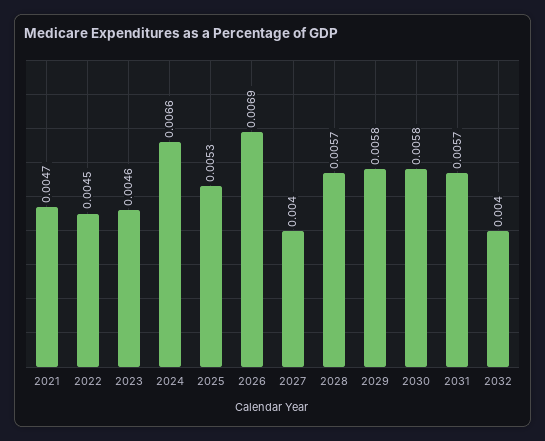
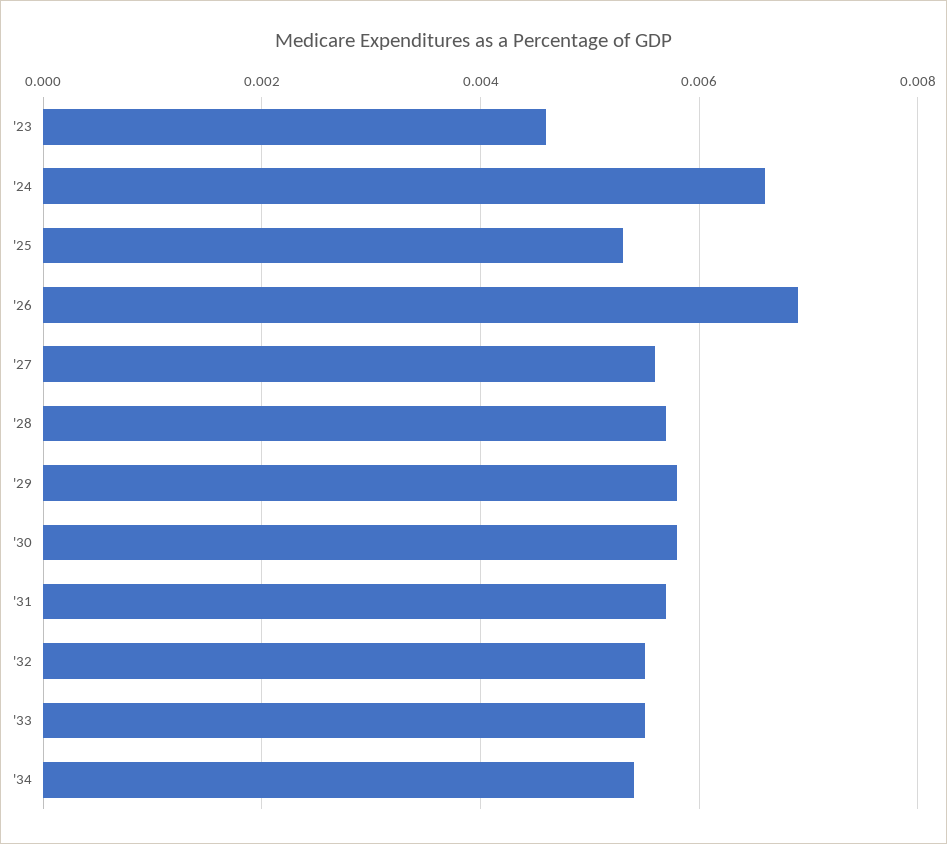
2021: 0.0047 -> none
2022: 0.0045 -> none
2027: 0.004 -> 0.0055
2032: 0.004 -> 0.0055
'33: none -> 0.0055
'34: none -> 0.0055

